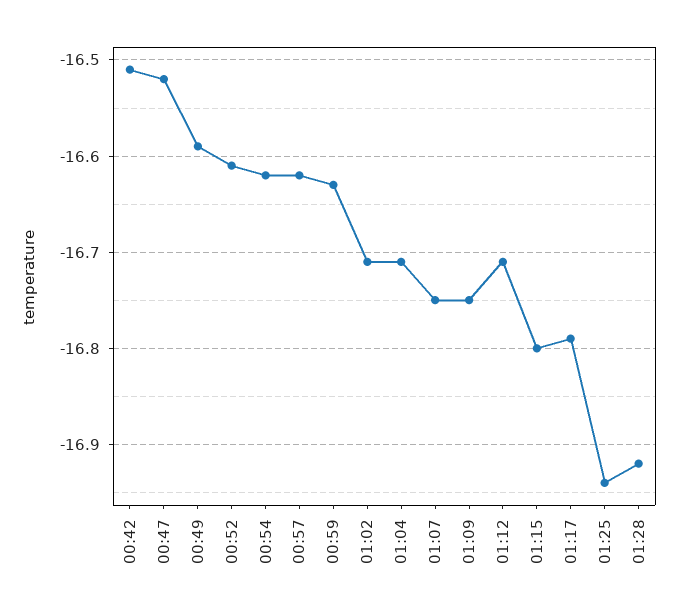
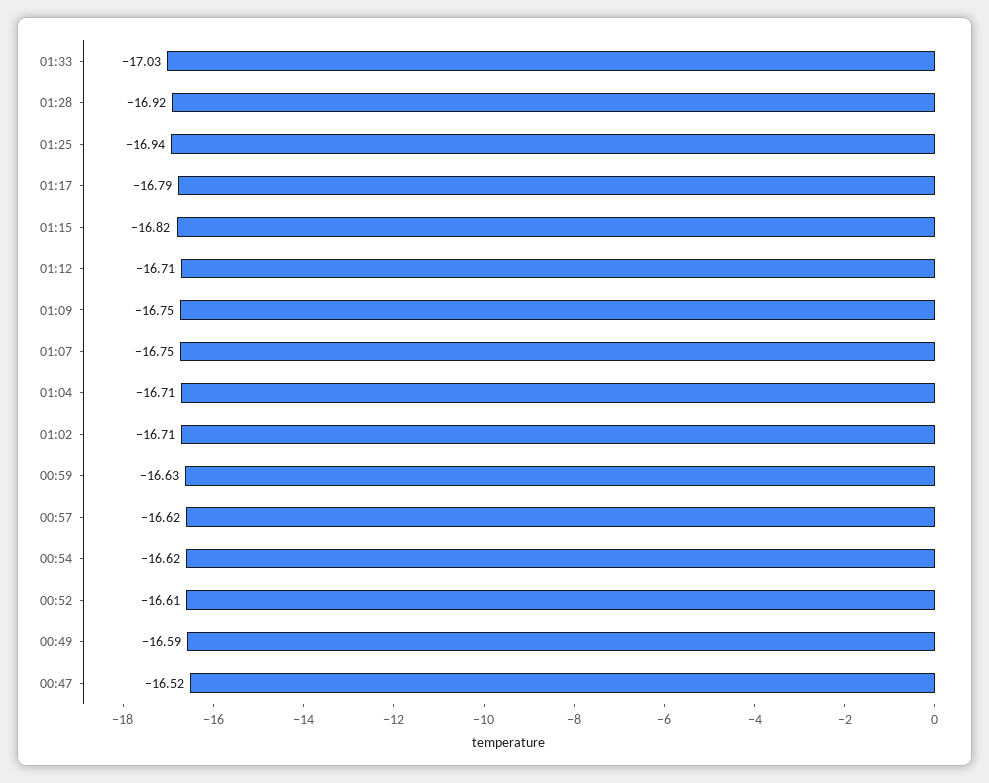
00:42: -16.51 -> none
01:15: -16.8 -> -16.82
01:33: none -> -17.03

